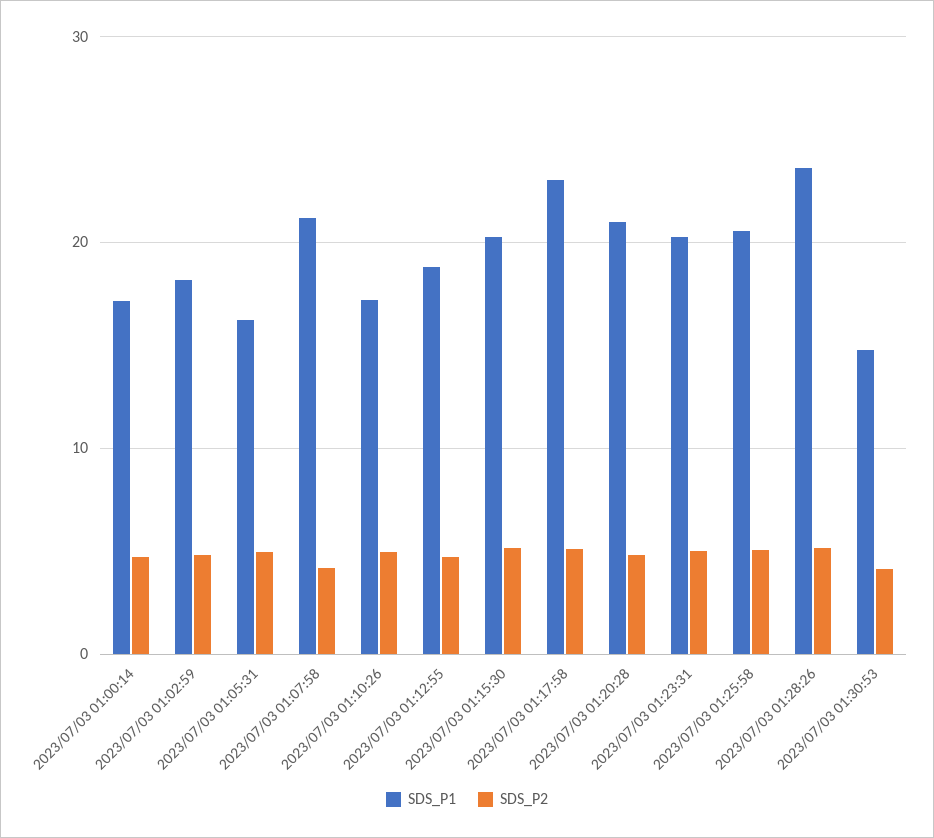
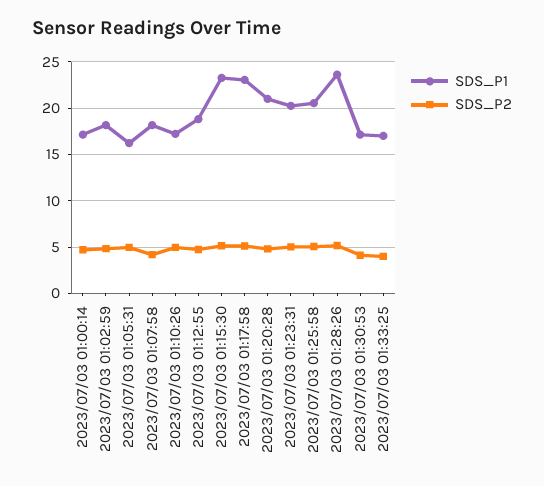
SDS_P1, 2023/07/03 01:07:58: 21 -> 18
SDS_P1, 2023/07/03 01:15:30: 20 -> 23
SDS_P1, 2023/07/03 01:30:53: 15 -> 17
SDS_P1, 2023/07/03 01:33:25: none -> 17
SDS_P2, 2023/07/03 01:33:25: none -> 4

